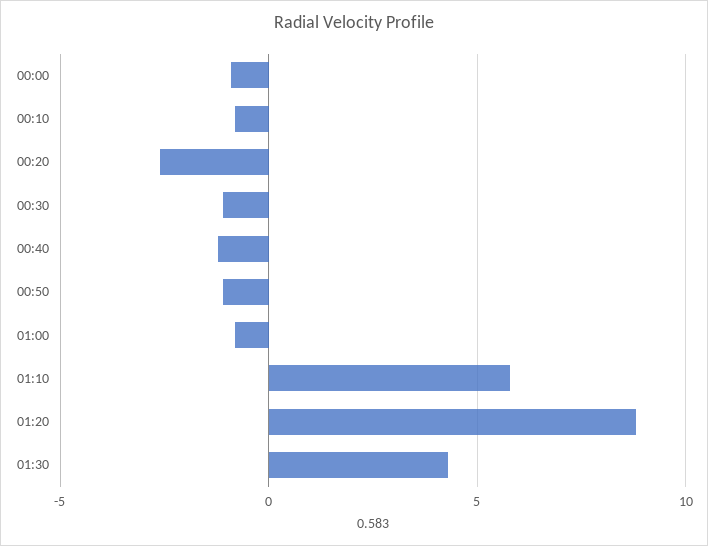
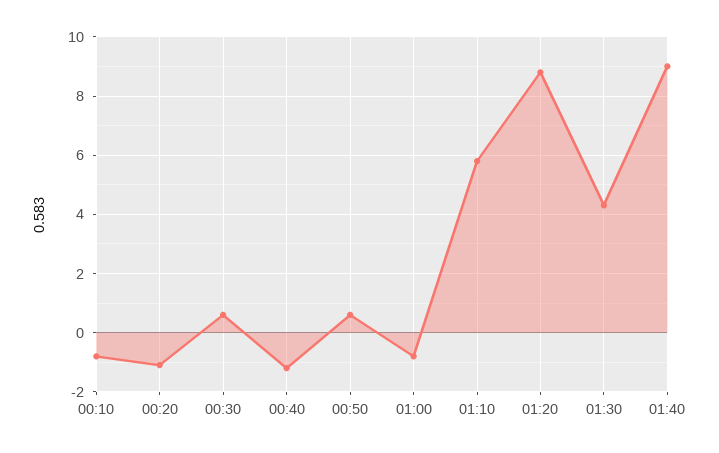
00:00: -1 -> none
00:20: -2.5 -> -1
00:30: -1 -> 0.5
00:50: -1 -> 0.5
01:40: none -> 9

